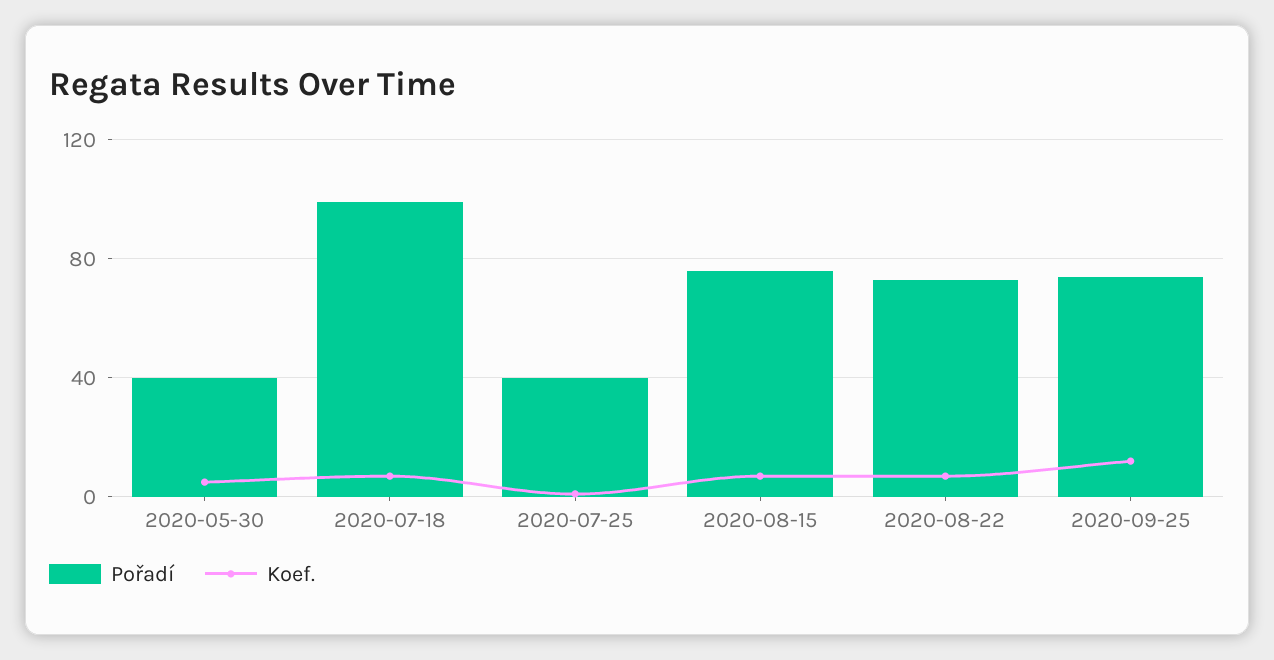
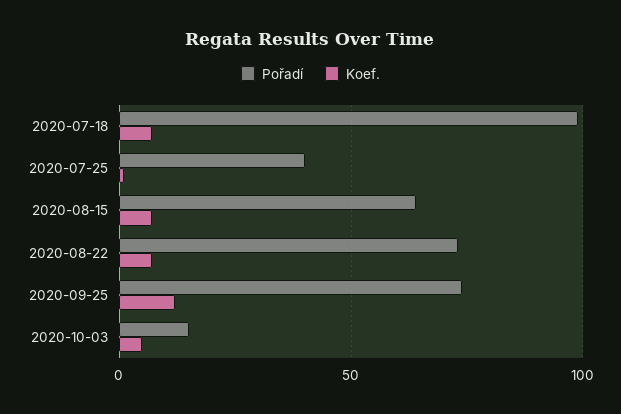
Pořadí, 2020-05-30: 40 -> none
Koef., 2020-05-30: 5 -> none
Pořadí, 2020-08-15: 75 -> 65
Pořadí, 2020-10-03: none -> 15
Koef., 2020-10-03: none -> 5

